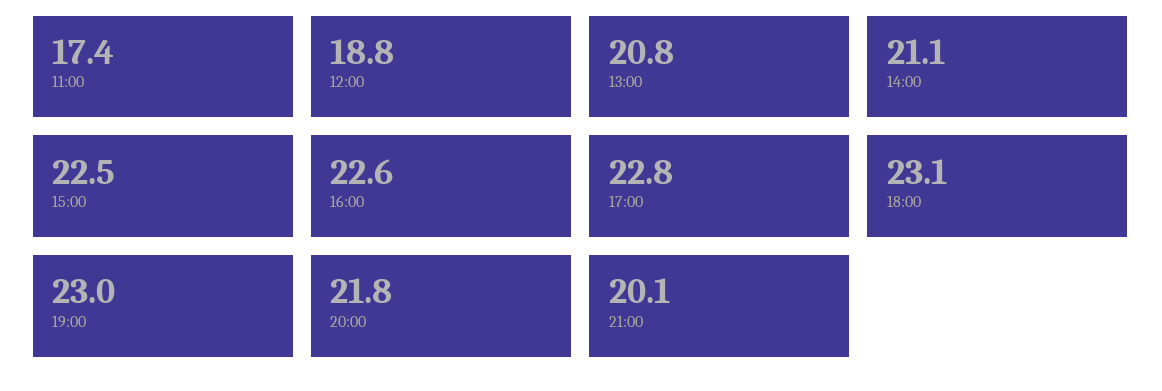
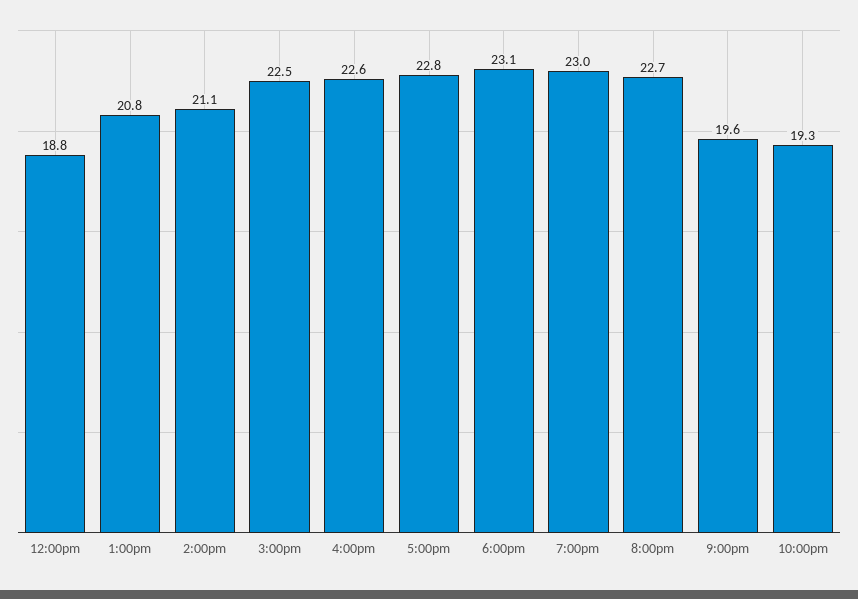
11:00: 17.4 -> none
20:00: 21.8 -> 22.7
21:00: 20.1 -> 19.6
10:00pm: none -> 19.3

